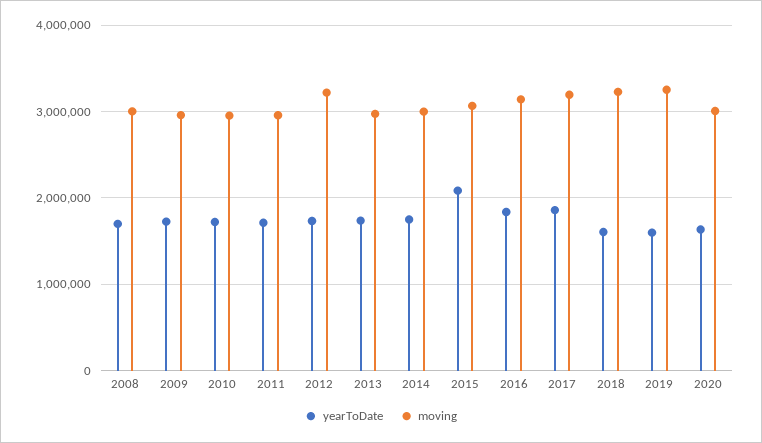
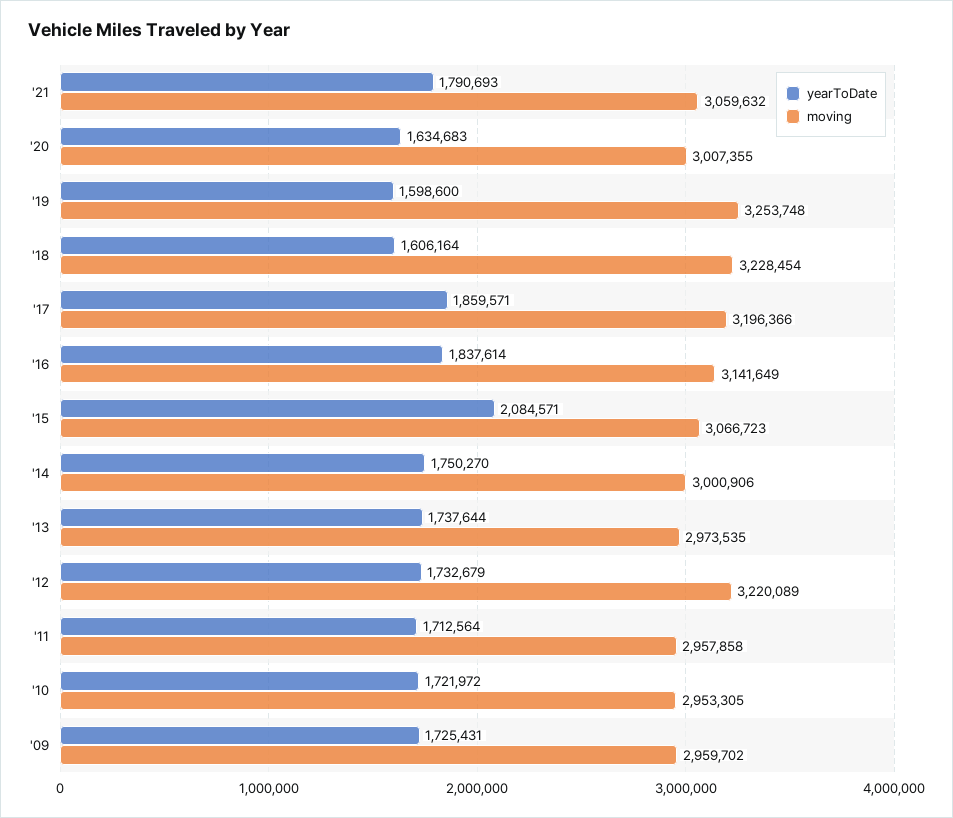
yearToDate, 2008: 1700000 -> none
moving, 2008: 3000000 -> none
yearToDate, '21: none -> 1790693
moving, '21: none -> 3059632

